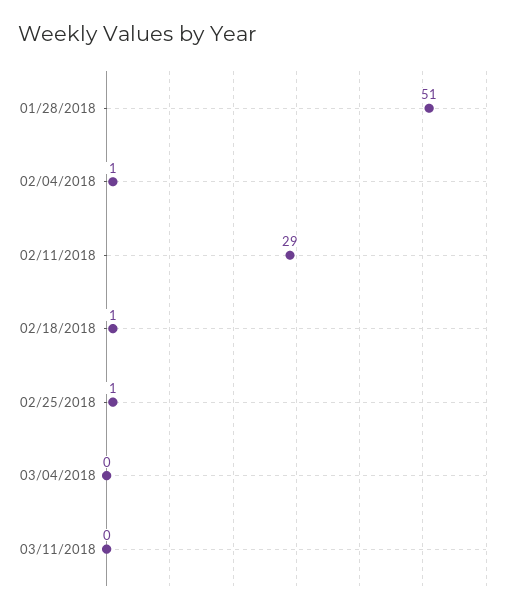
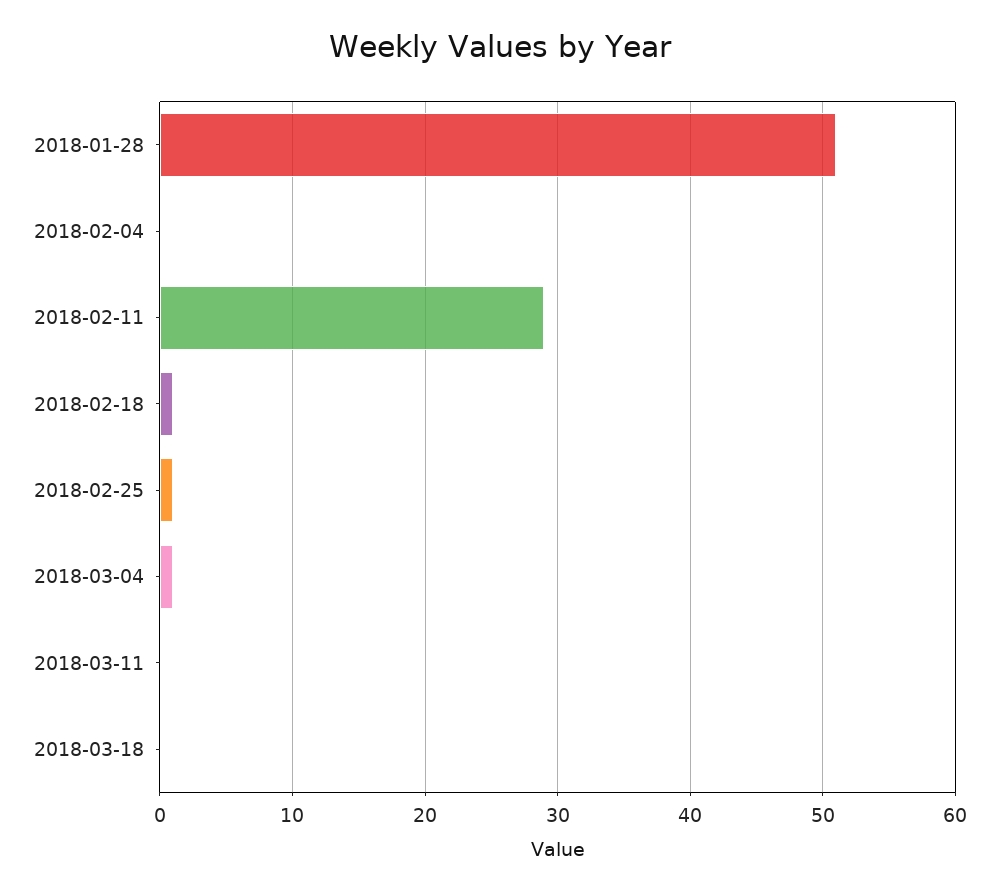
02/04/2018: 1 -> 0
03/04/2018: 0 -> 1
2018-03-18: none -> 0

